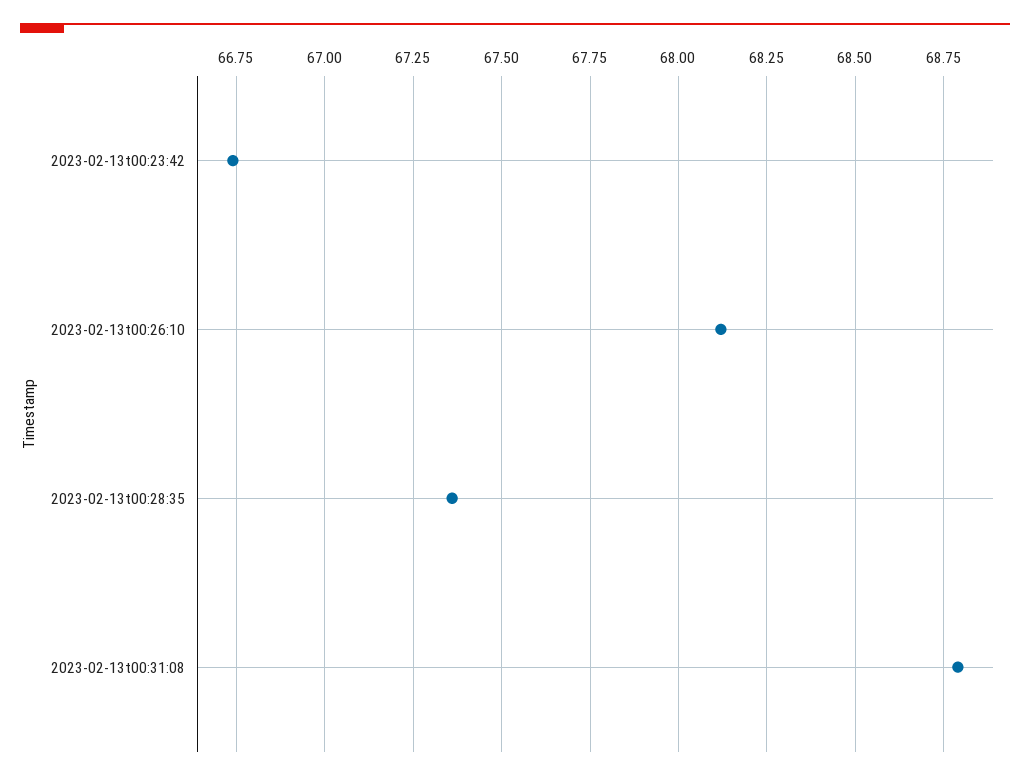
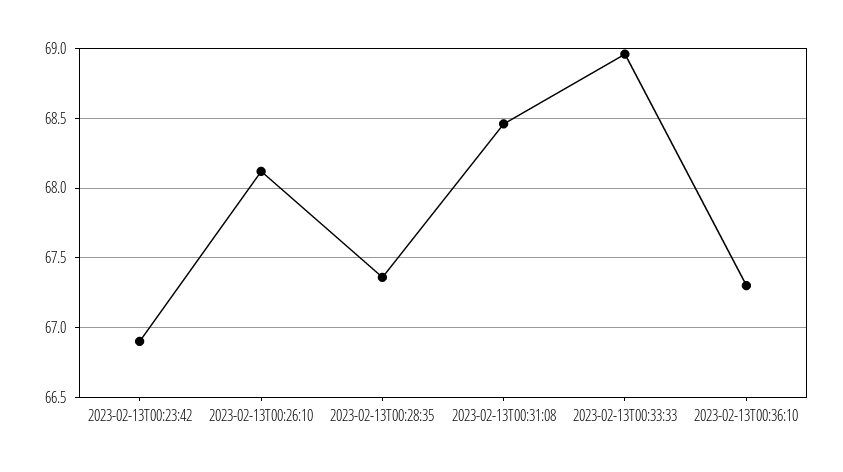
2023-02-13t00:23:42: 66.75 -> 66.9
2023-02-13t00:31:08: 68.8 -> 68.45
2023-02-13T00:33:33: none -> 68.95
2023-02-13T00:36:10: none -> 67.3

